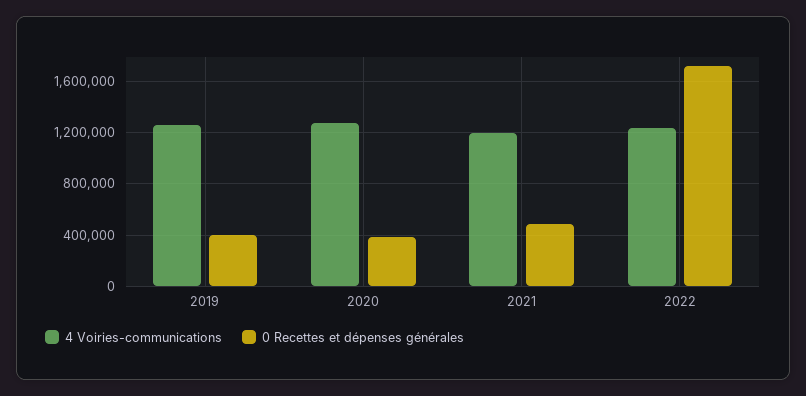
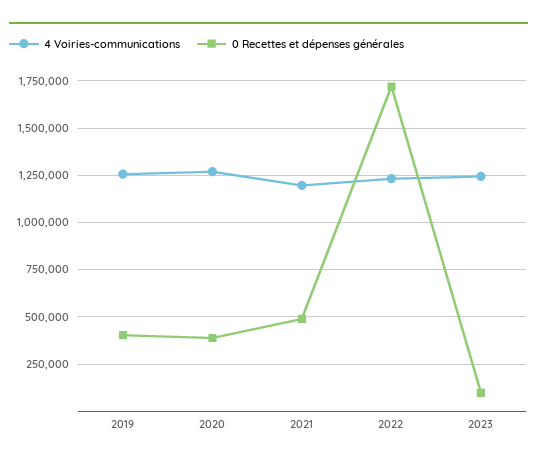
4 Voiries-communications, 2023: none -> 1250000
0 Recettes et dépenses générales, 2023: none -> 100000

